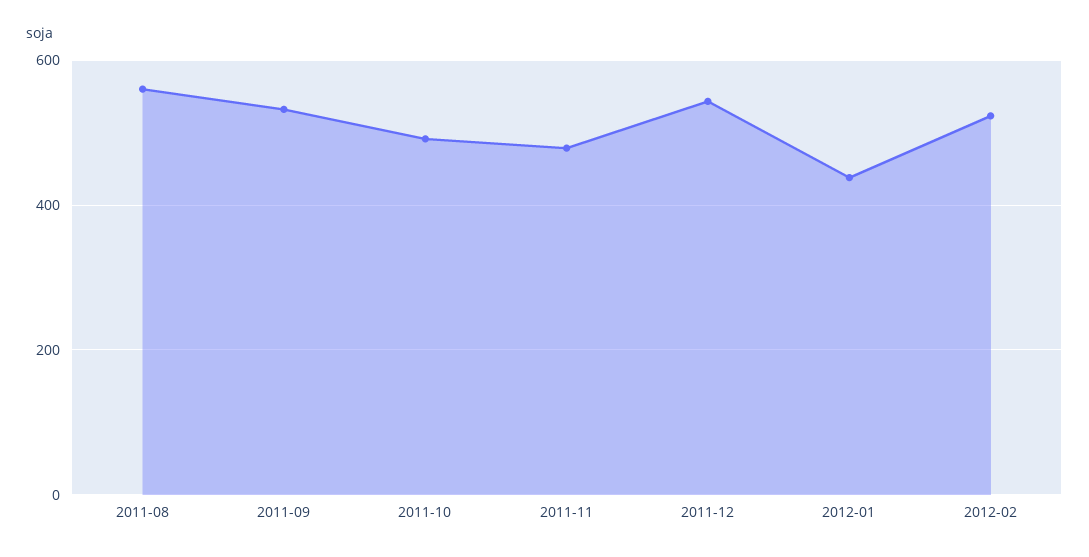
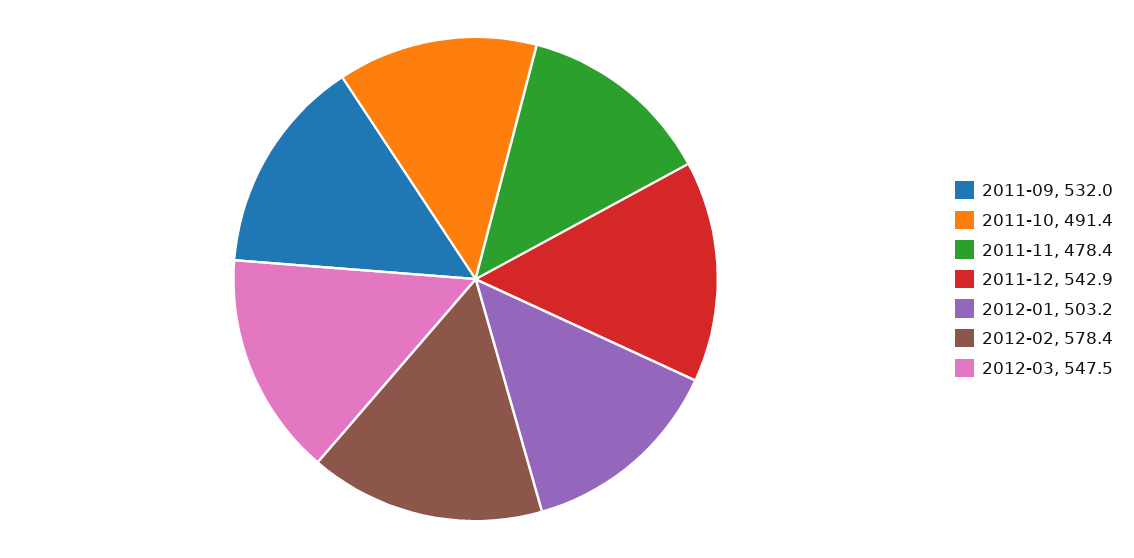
2011-08: 560 -> none
2012-01: 440 -> 503.2
2012-02: 520 -> 578.4
2012-03: none -> 547.5

